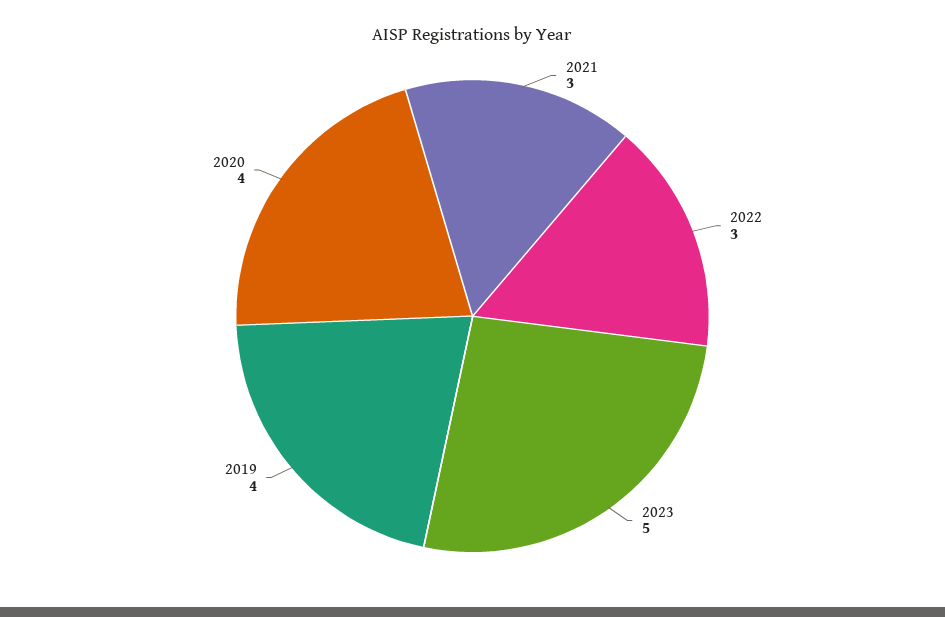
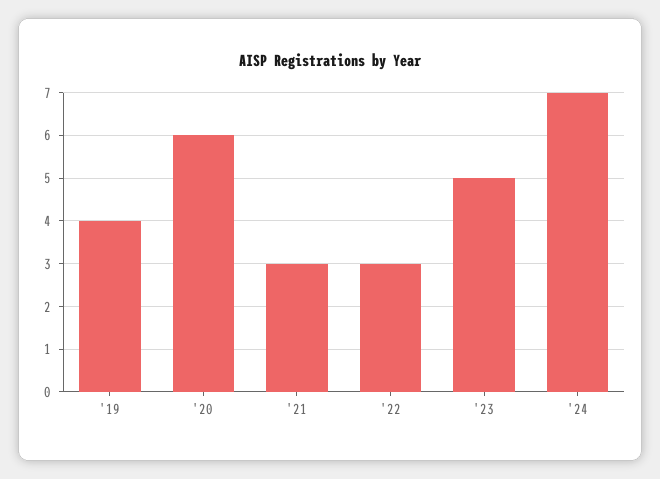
2020: 4 -> 6
'24: none -> 7

